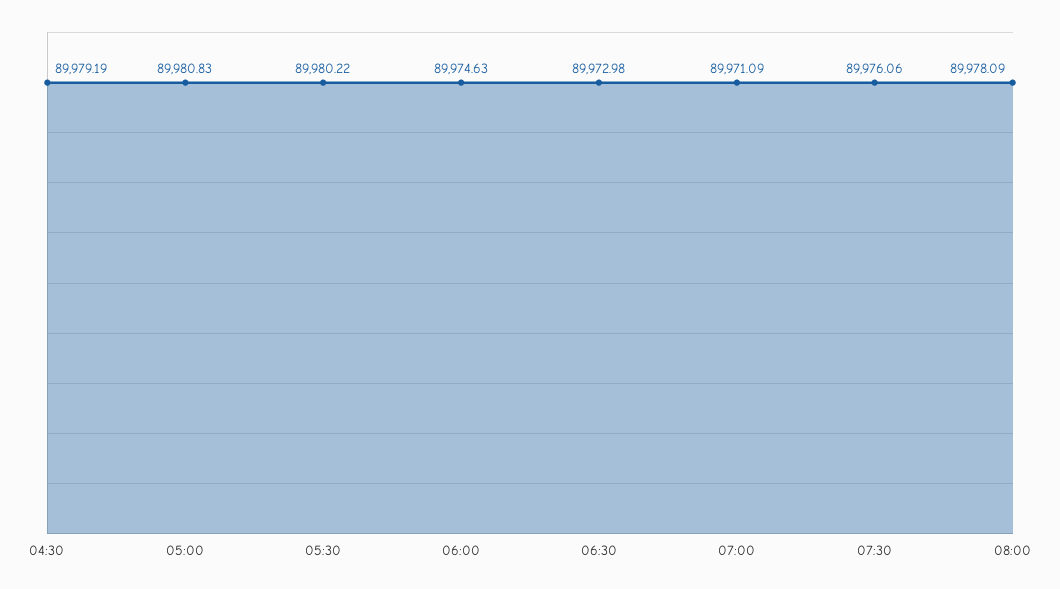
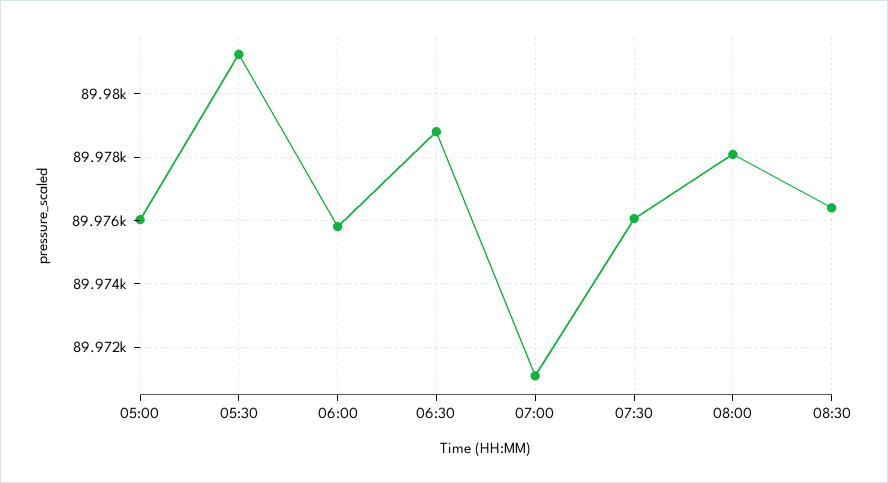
04:30: 89979.19 -> none
05:00: 89980.83 -> 89976
05:30: 89980.22 -> 89981.2
06:00: 89974.63 -> 89975.8
06:30: 89972.98 -> 89978.8
08:30: none -> 89976.4

